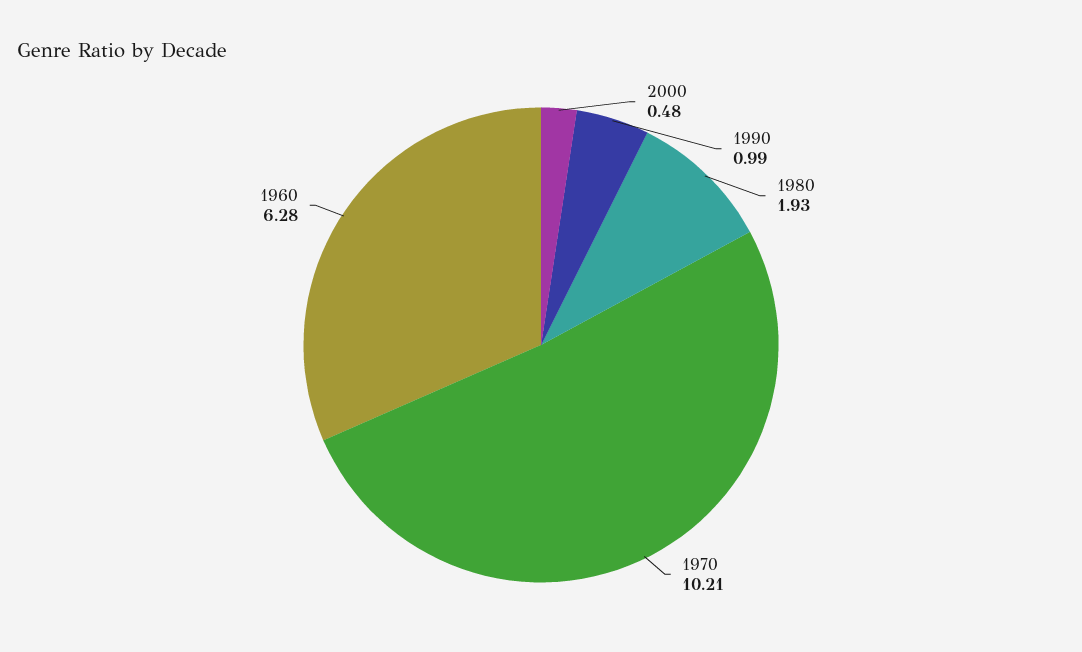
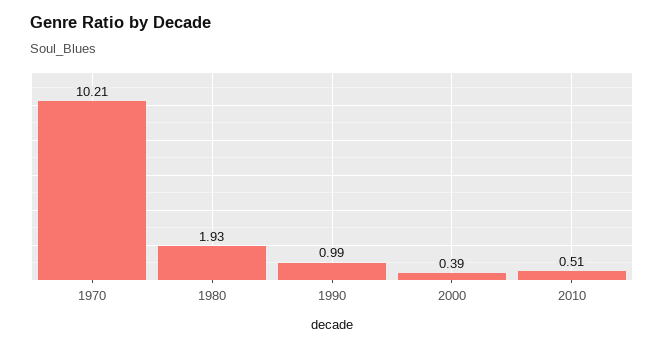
2000: 0.48 -> 0.39
1960: 6.28 -> none
2010: none -> 0.51

